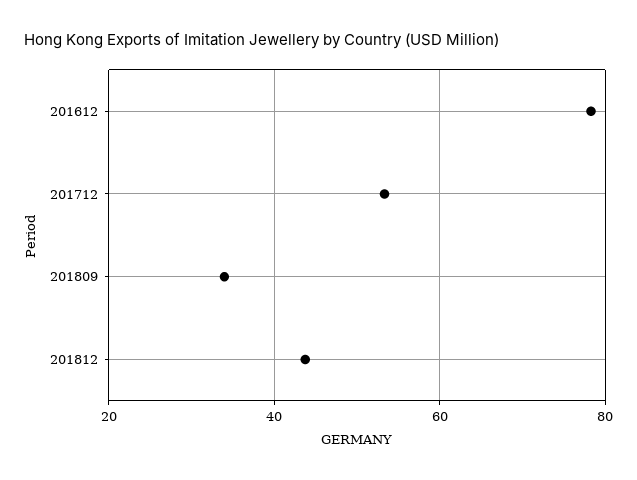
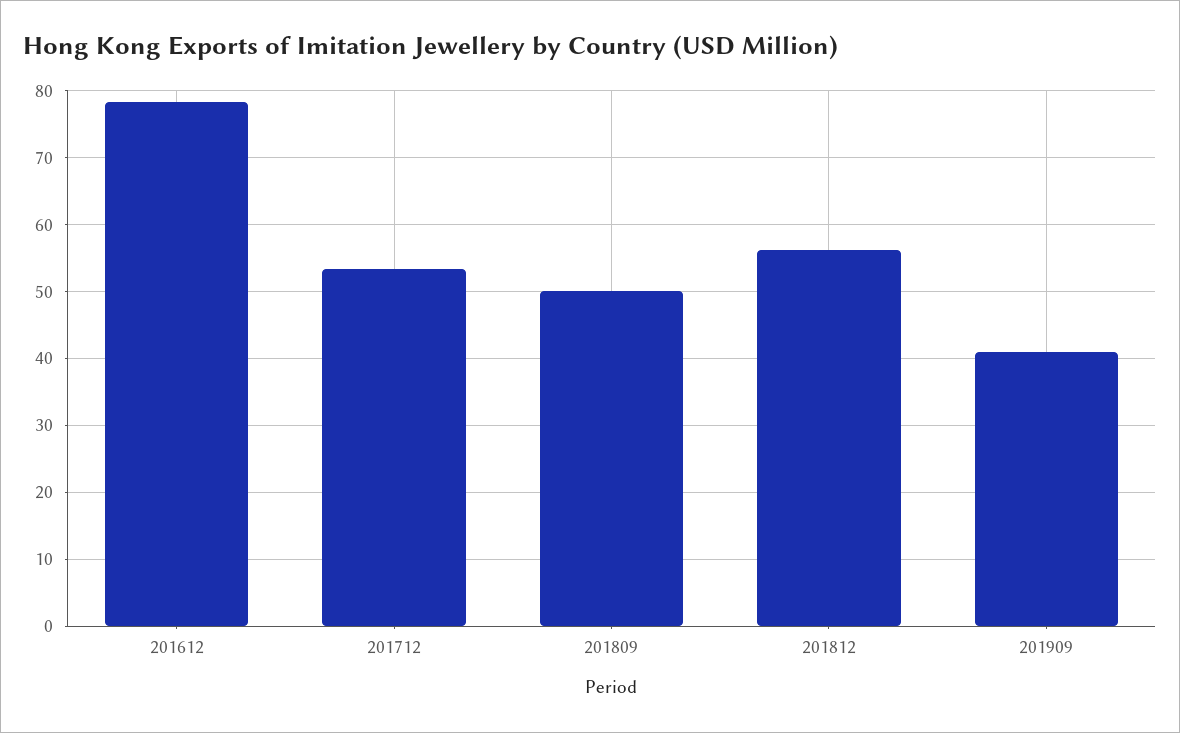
201809: 34 -> 50
201812: 44 -> 56
201909: none -> 41

